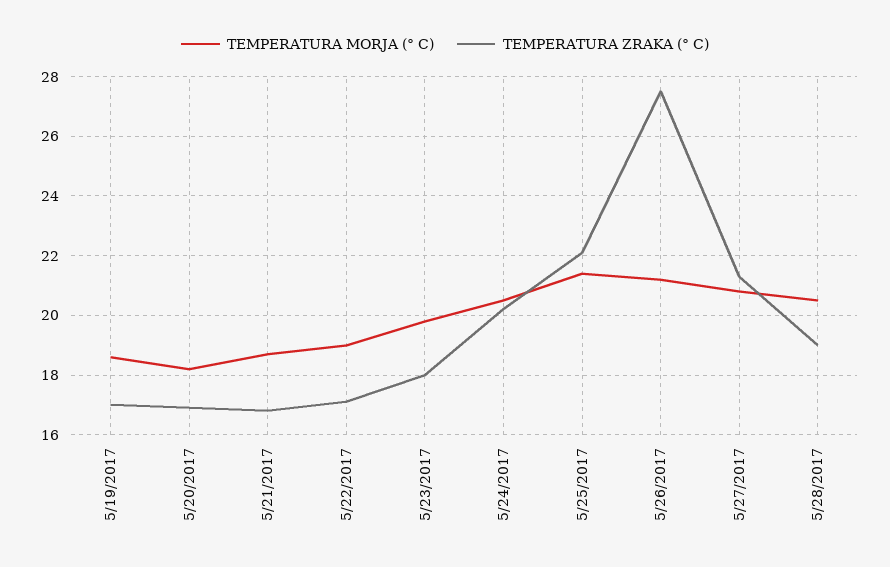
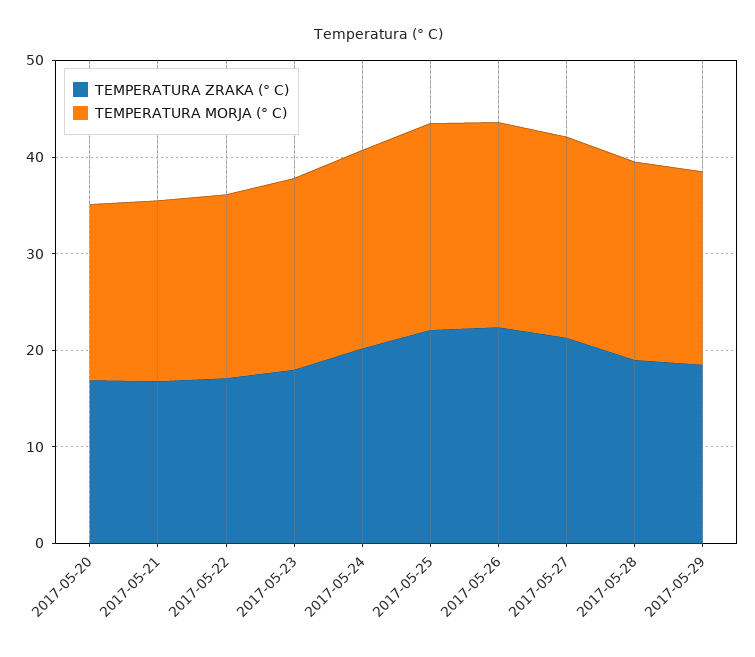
TEMPERATURA MORJA (° C), 5/19/2017: 18.5 -> none
TEMPERATURA ZRAKA (° C), 5/19/2017: 17 -> none
TEMPERATURA ZRAKA (° C), 5/26/2017: 27.5 -> 22
TEMPERATURA ZRAKA (° C), 2017-05-29: none -> 18
TEMPERATURA MORJA (° C), 2017-05-29: none -> 20

